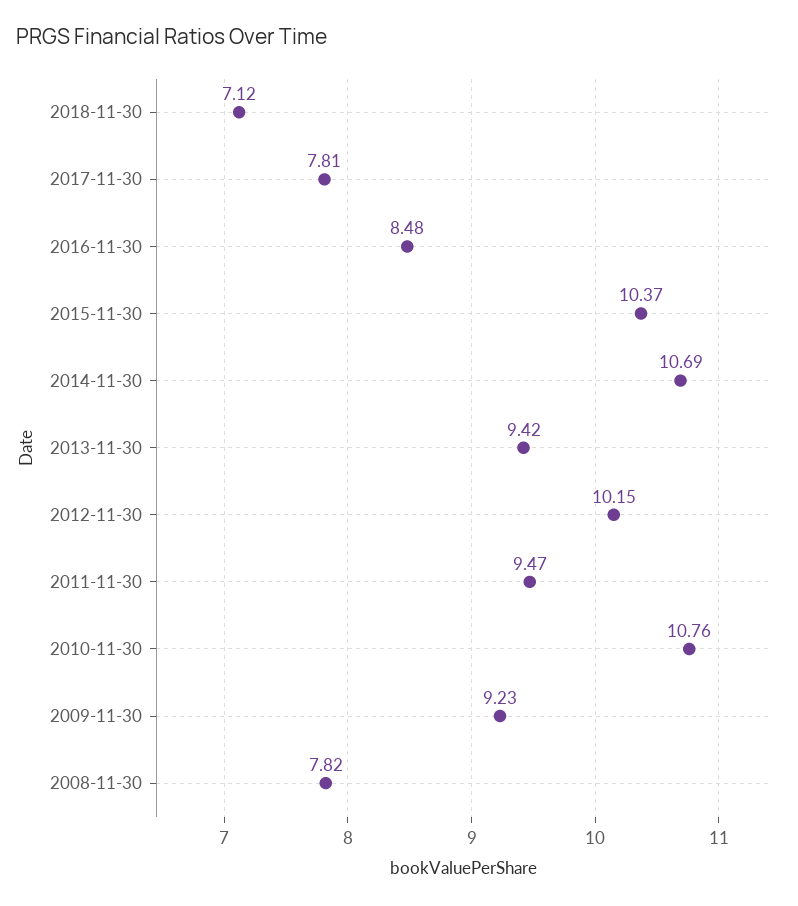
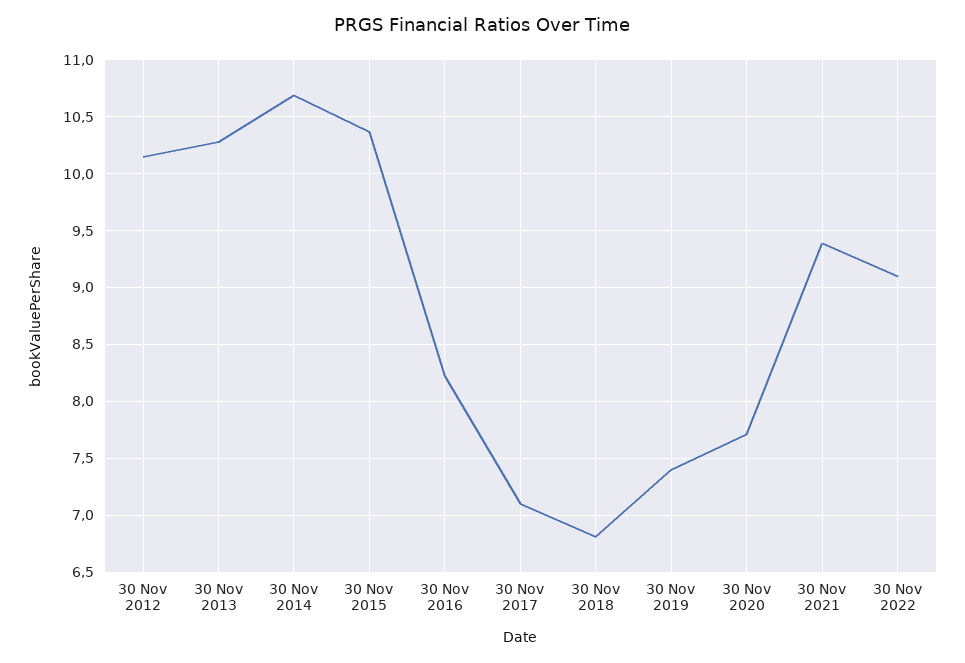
2018-11-30: 7.12 -> 6.8
2017-11-30: 7.81 -> 7.1
2016-11-30: 8.48 -> 8.2
2013-11-30: 9.42 -> 10.3
2011-11-30: 9.47 -> none
2010-11-30: 10.76 -> none
2009-11-30: 9.23 -> none
2008-11-30: 7.82 -> none
30 Nov 2019: none -> 7.4
30 Nov 2020: none -> 7.7
30 Nov 2021: none -> 9.4
30 Nov 2022: none -> 9.1

